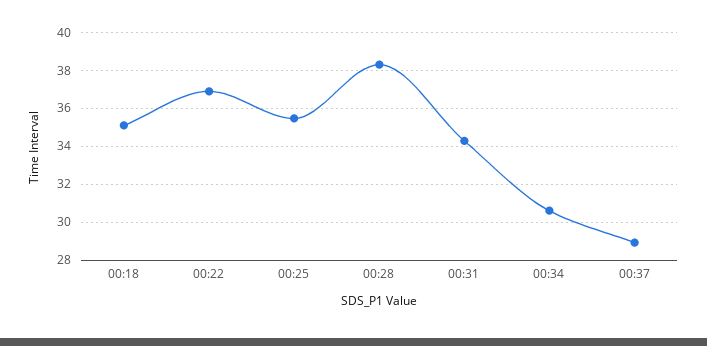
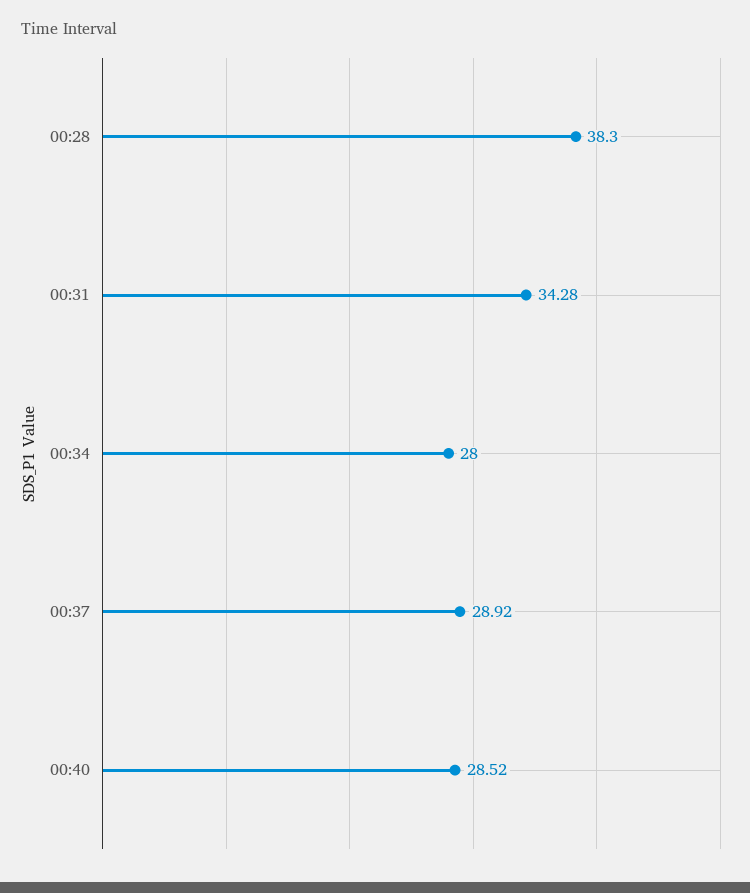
00:18: 35 -> none
00:22: 37 -> none
00:25: 35.5 -> none
00:34: 30.5 -> 28
00:40: none -> 28.52

